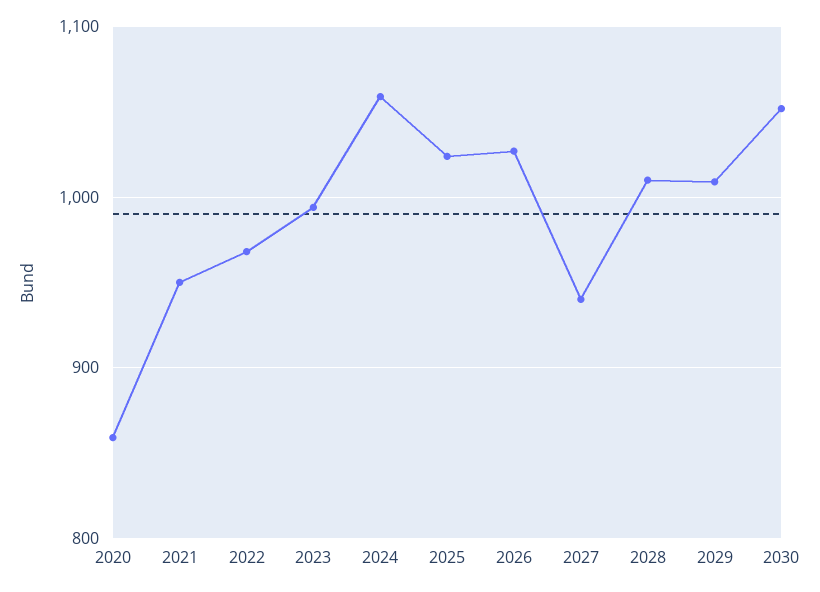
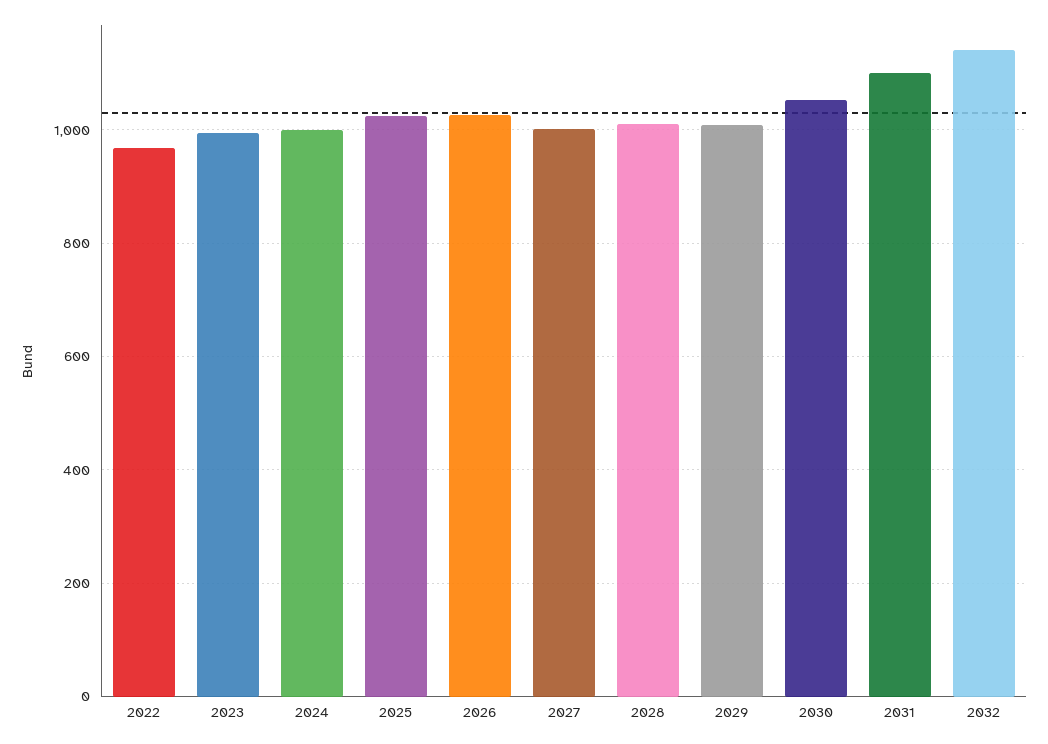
2020: 860 -> none
2021: 950 -> none
2024: 1060 -> 1000
2027: 940 -> 1000
2031: none -> 1100
2032: none -> 1140

